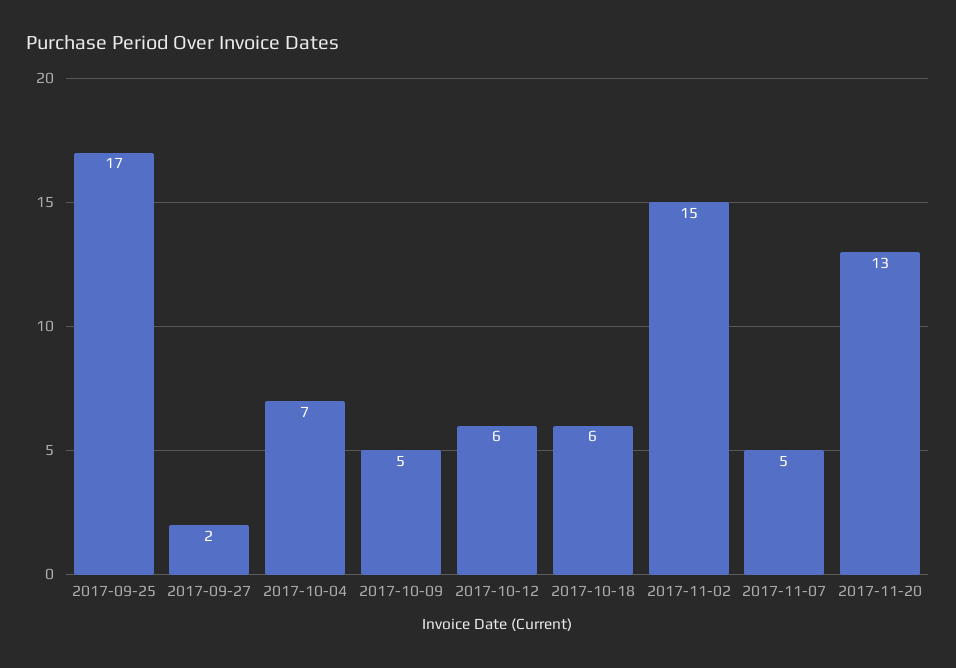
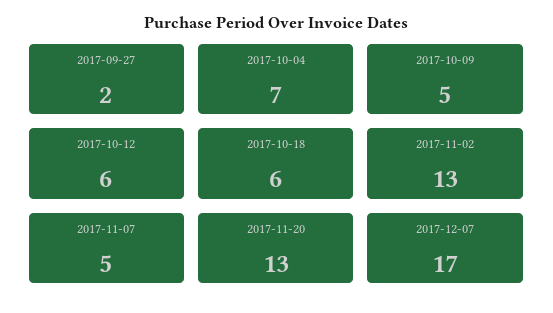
2017-09-25: 17 -> none
2017-11-02: 15 -> 13
2017-12-07: none -> 17

